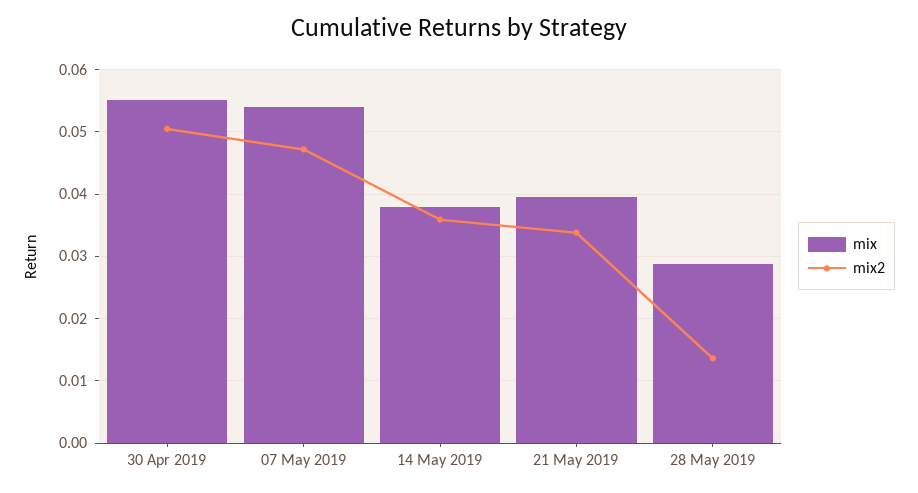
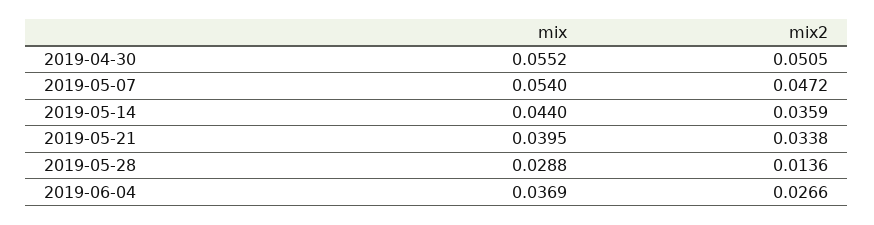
mix, 14 May 2019: 0.038 -> 0.044
mix, 2019-06-04: none -> 0.0369
mix2, 2019-06-04: none -> 0.0266

